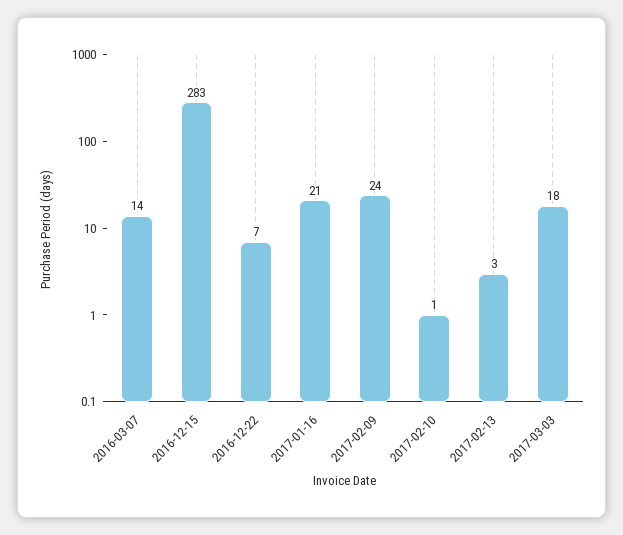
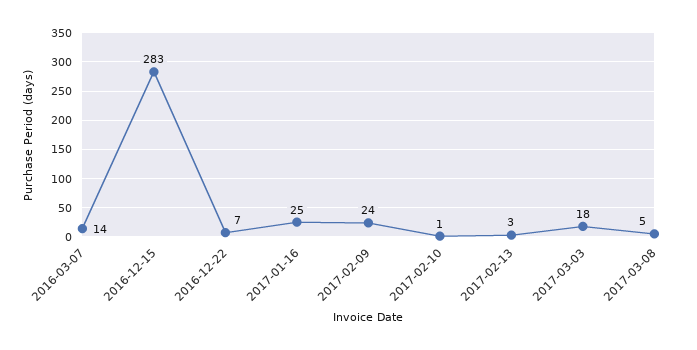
2017-01-16: 21 -> 25
2017-03-08: none -> 5

